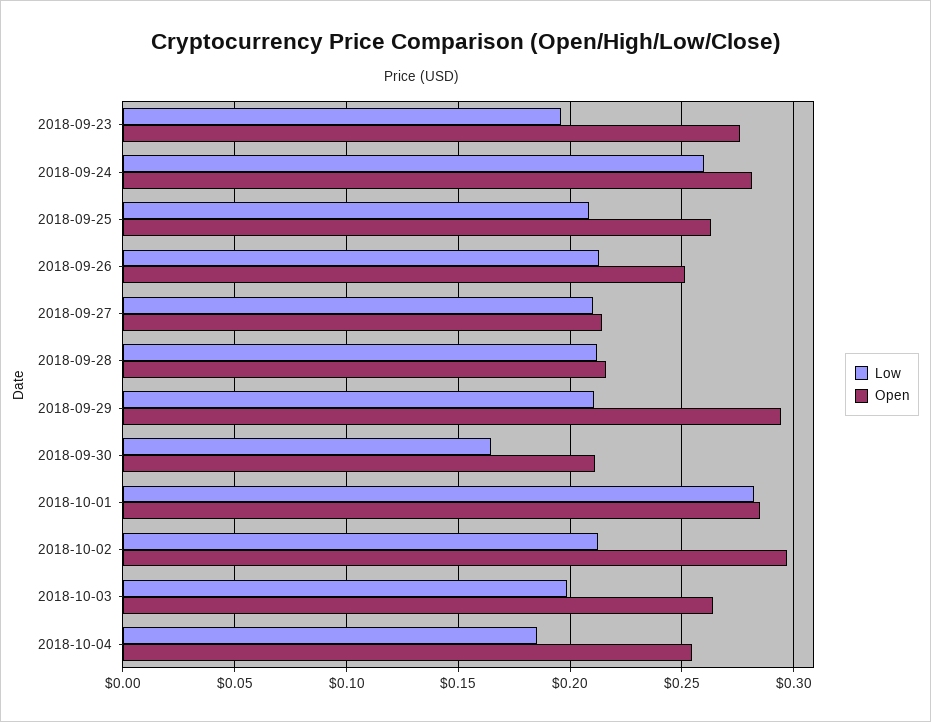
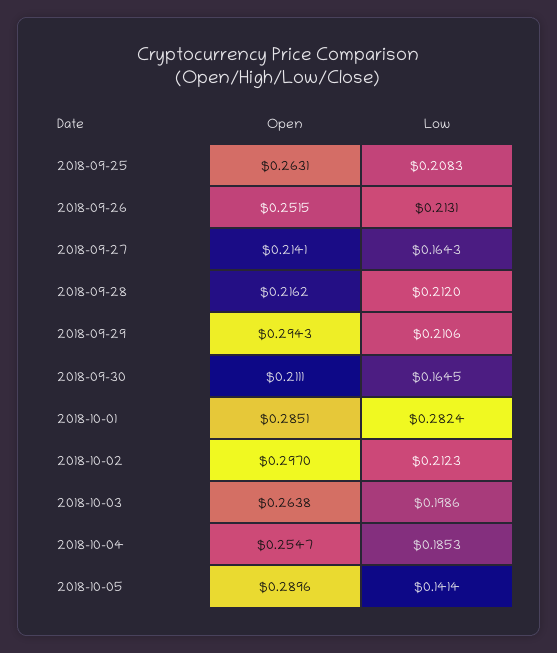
Low, 2018-09-23: 0.195 -> none
Open, 2018-09-23: 0.275 -> none
Low, 2018-09-24: 0.26 -> none
Open, 2018-09-24: 0.28 -> none
Low, 2018-09-27: 0.21 -> 0.1643
Open, 2018-10-05: none -> 0.2896
Low, 2018-10-05: none -> 0.1414

